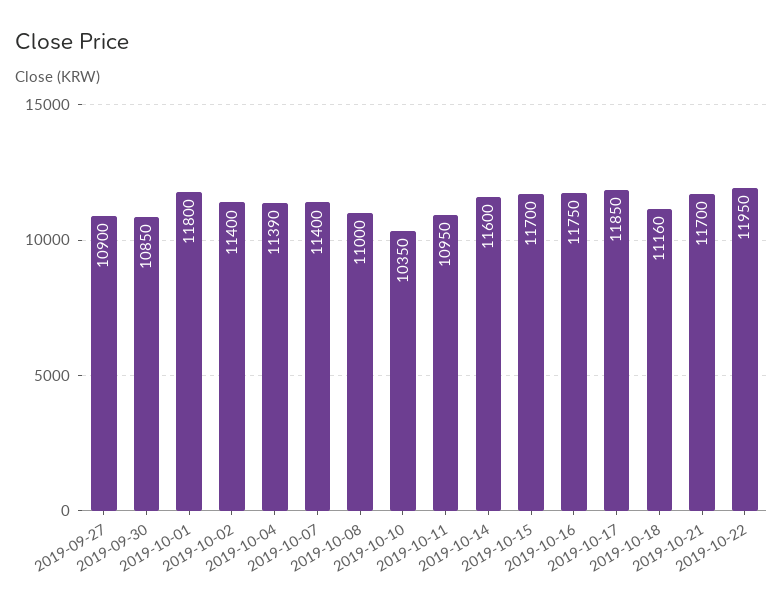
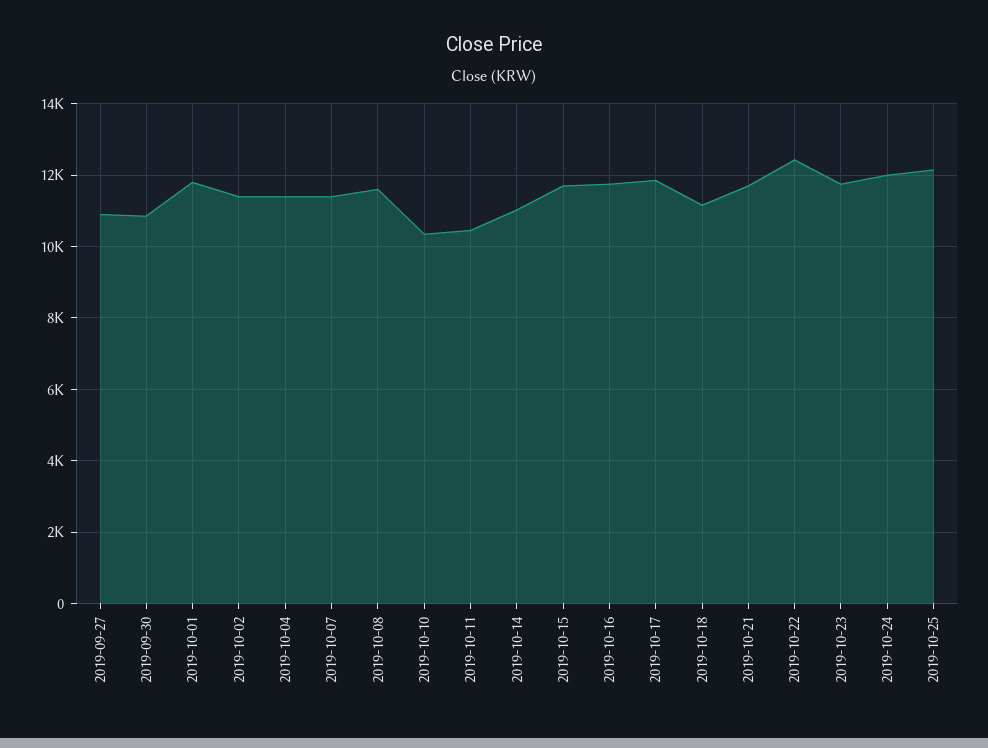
2019-10-08: 11000 -> 11600
2019-10-11: 10950 -> 10400
2019-10-14: 11600 -> 11000
2019-10-22: 11950 -> 12400
2019-10-23: none -> 11800
2019-10-24: none -> 12000
2019-10-25: none -> 12200

